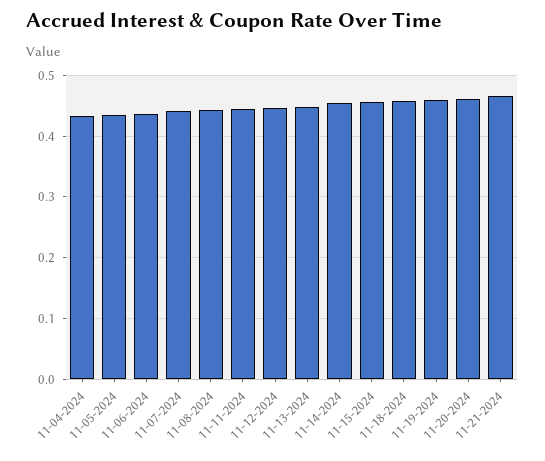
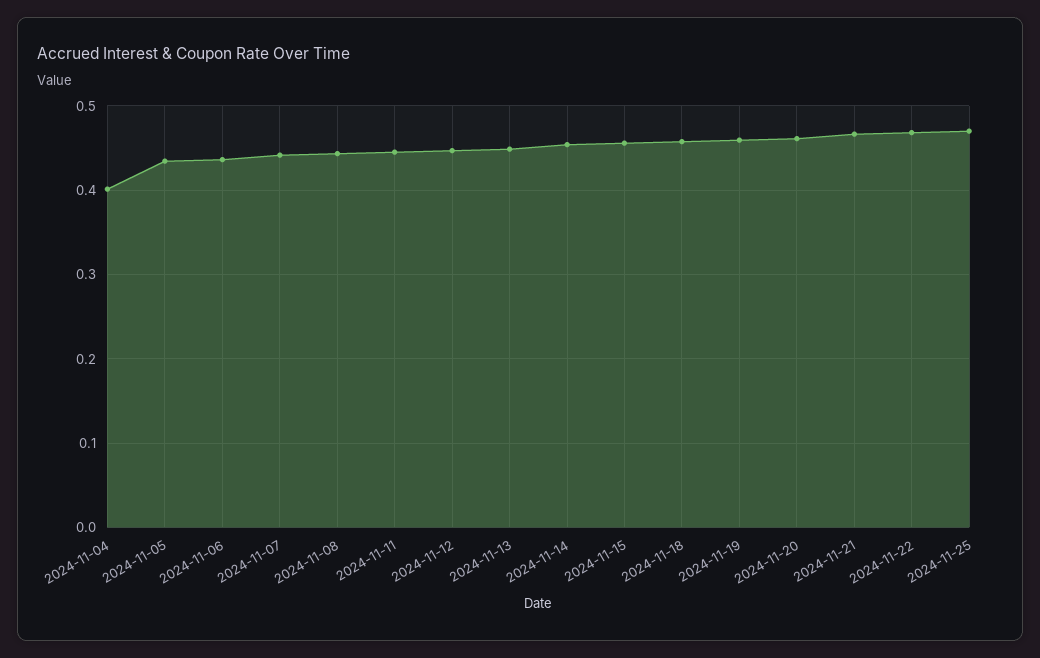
11-04-2024: 0.43 -> 0.4
2024-11-22: none -> 0.47
2024-11-25: none -> 0.47

